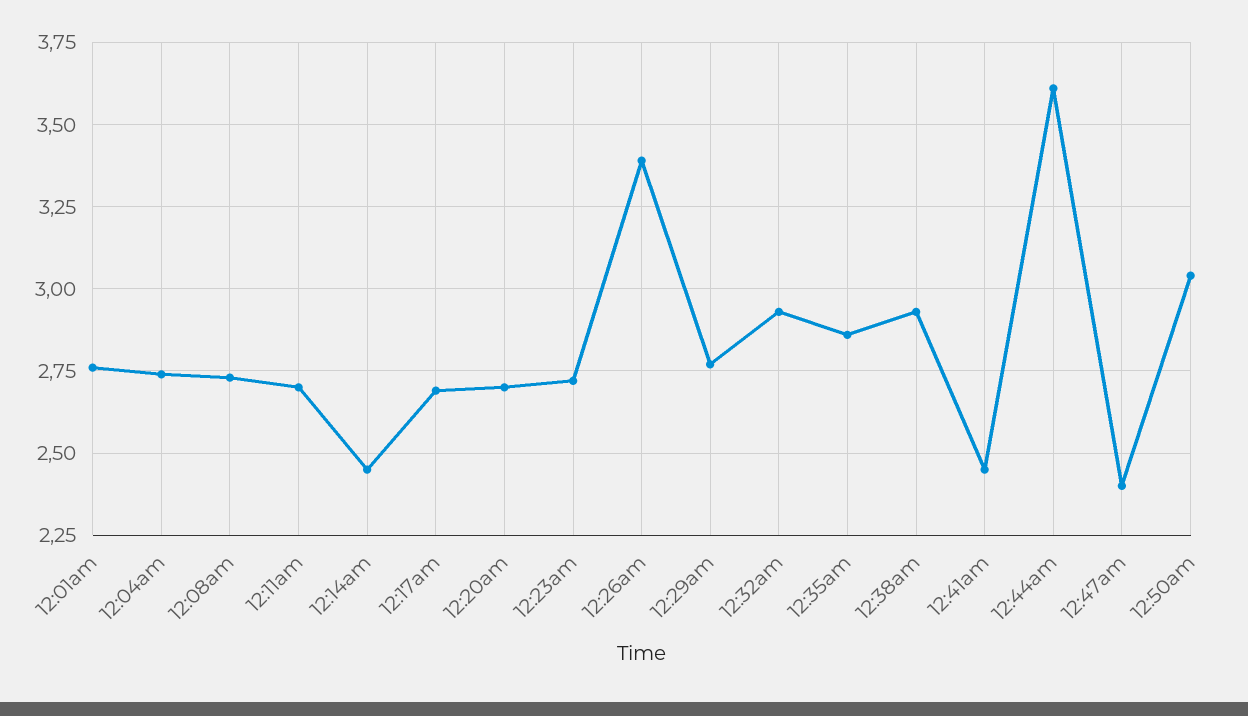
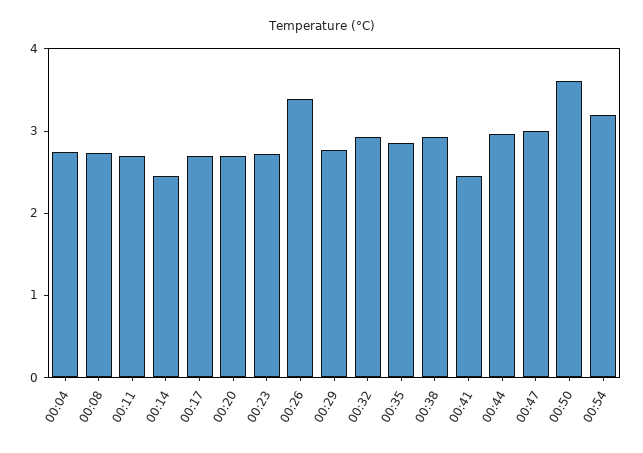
12:01am: 2.75 -> none
12:44am: 3.6 -> 3
12:47am: 2.4 -> 3
12:50am: 3.05 -> 3.6
00:54: none -> 3.2

